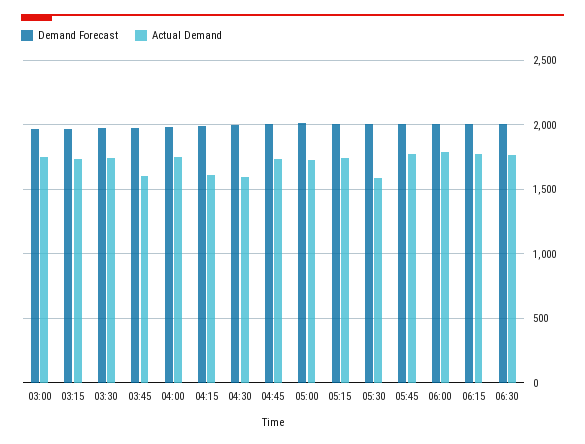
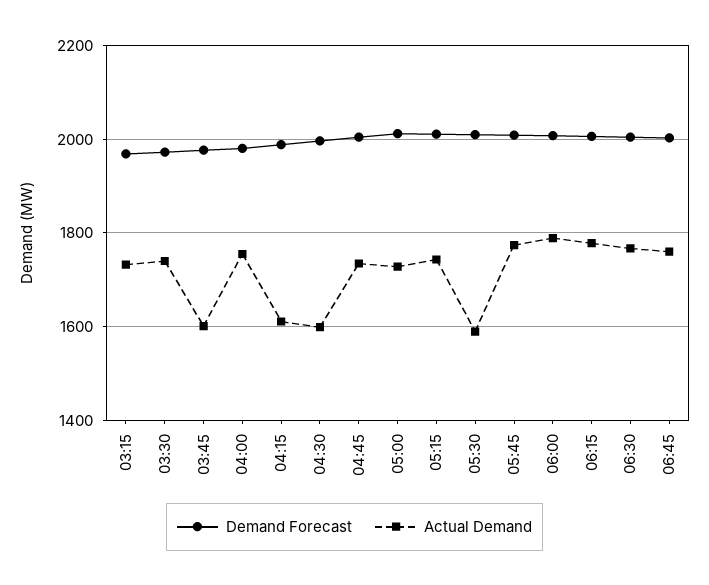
Demand Forecast, 03:00: 1950 -> none
Actual Demand, 03:00: 1750 -> none
Demand Forecast, 06:45: none -> 2000
Actual Demand, 06:45: none -> 1760

